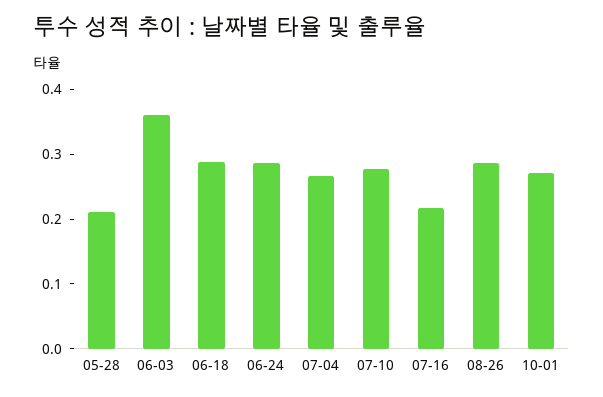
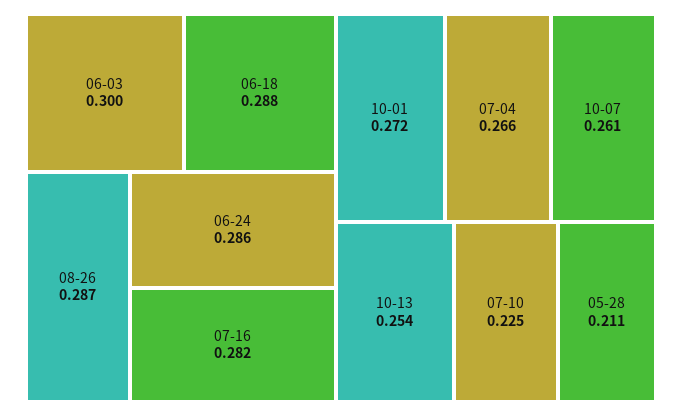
06-03: 0.36 -> 0.3
07-10: 0.28 -> 0.225
07-16: 0.22 -> 0.282
10-07: none -> 0.261
10-13: none -> 0.254

